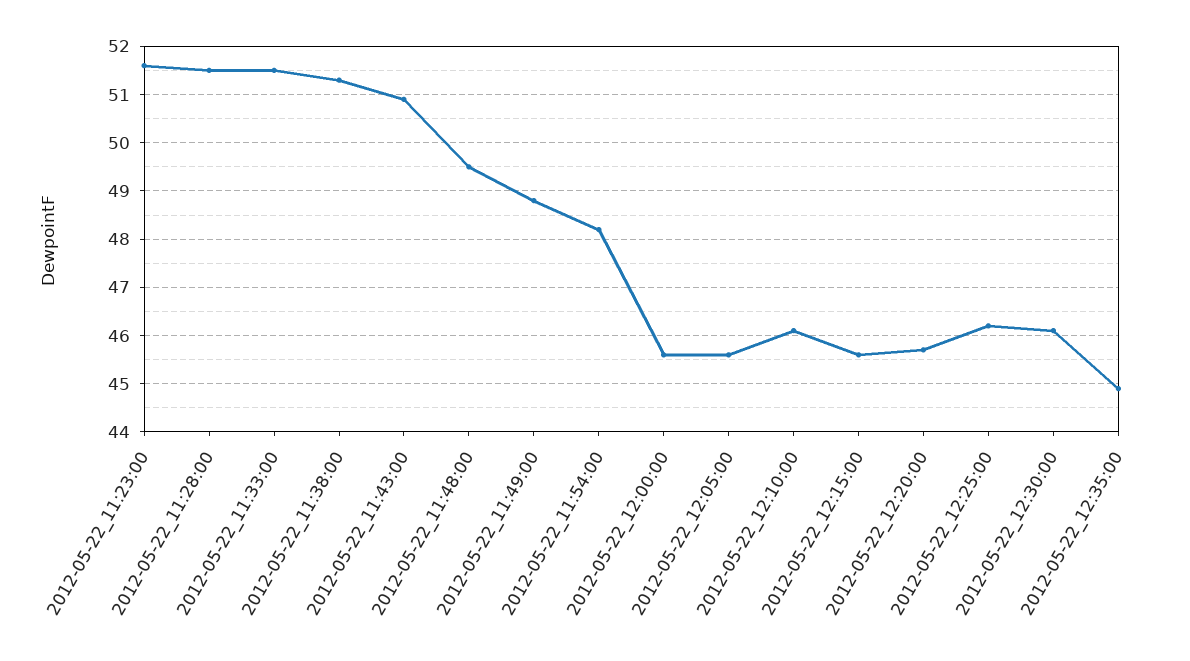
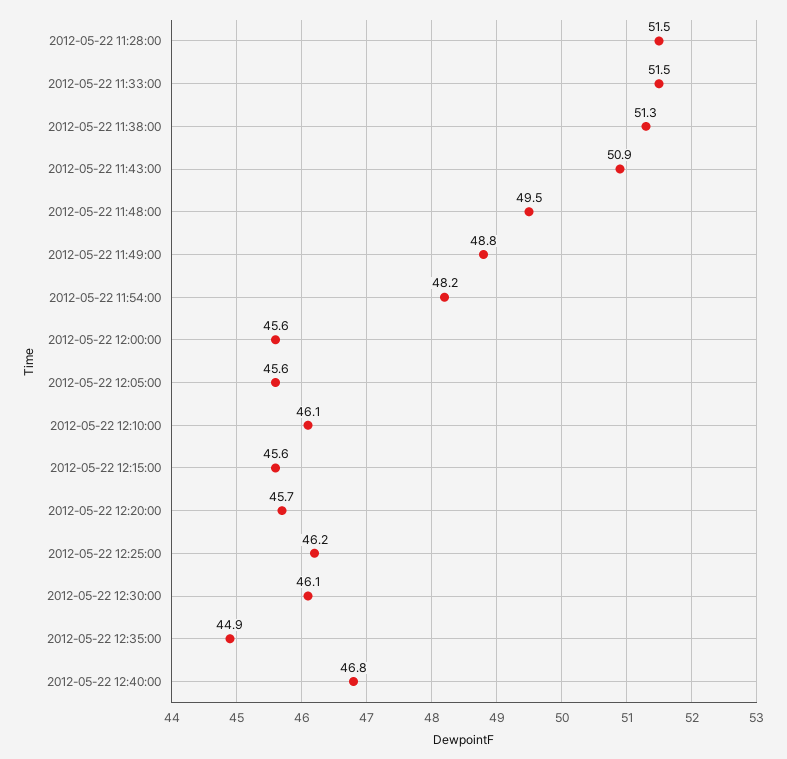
2012-05-22_11:23:00: 51.5 -> none
2012-05-22 12:40:00: none -> 46.8

